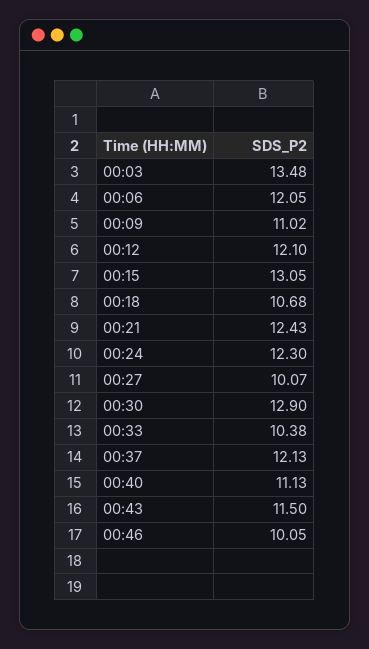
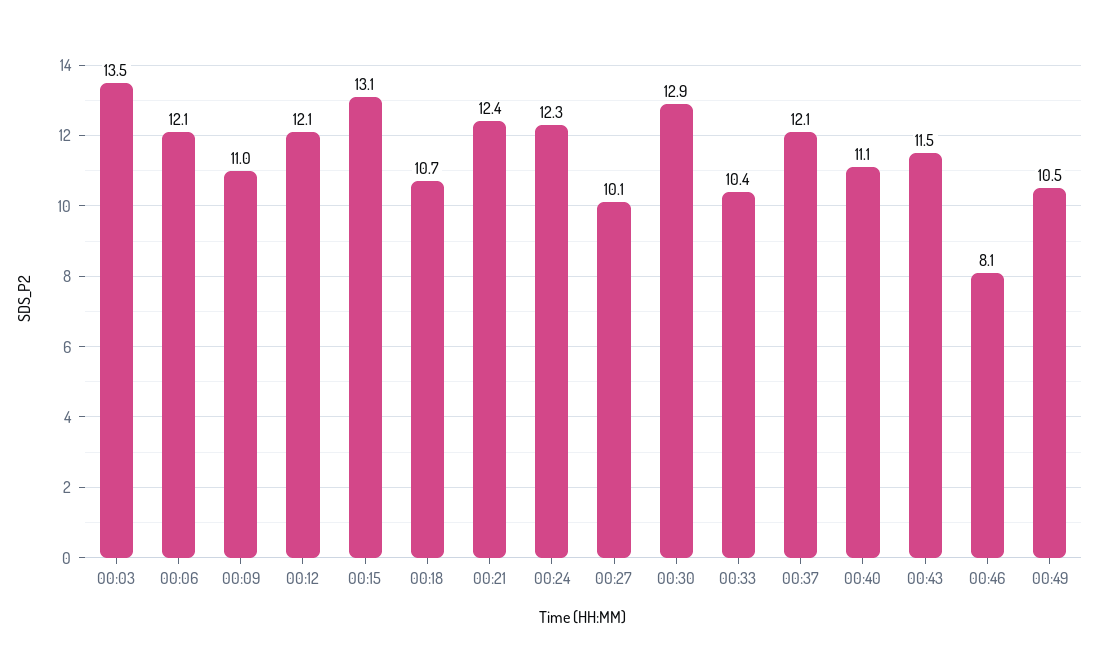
00:46: 10.05 -> 8.1
00:49: none -> 10.5

